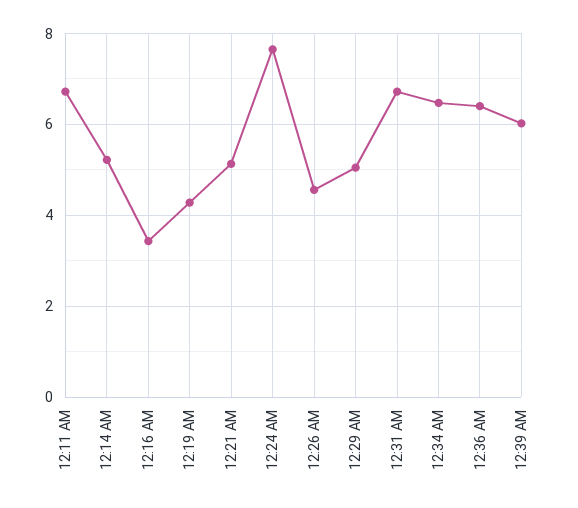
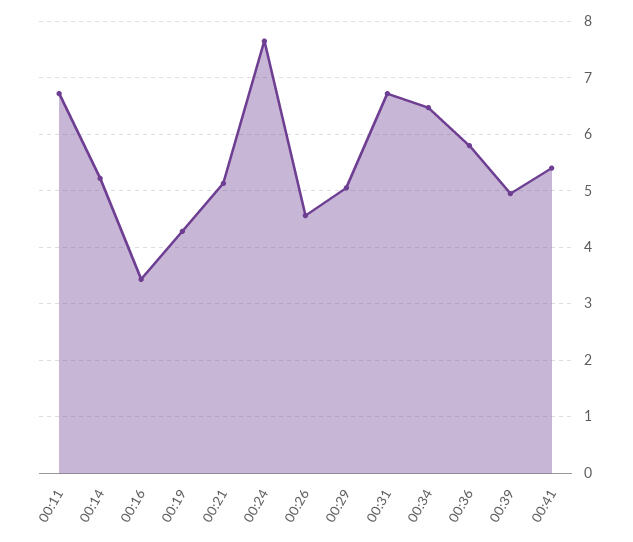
12:36 AM: 6.4 -> 5.8
12:39 AM: 6 -> 5
00:41: none -> 5.4

